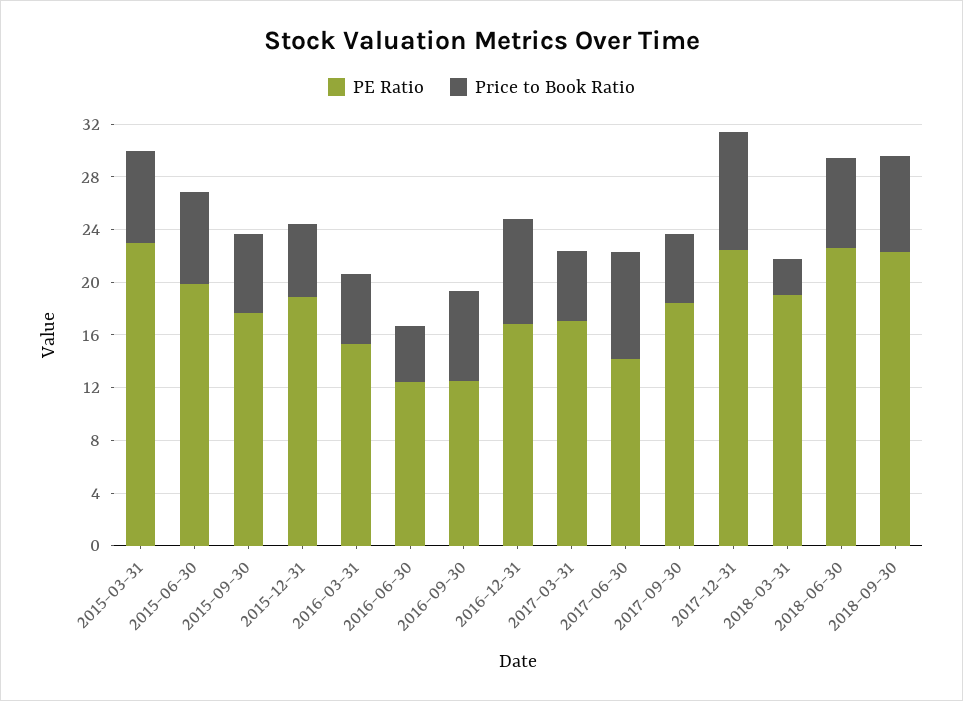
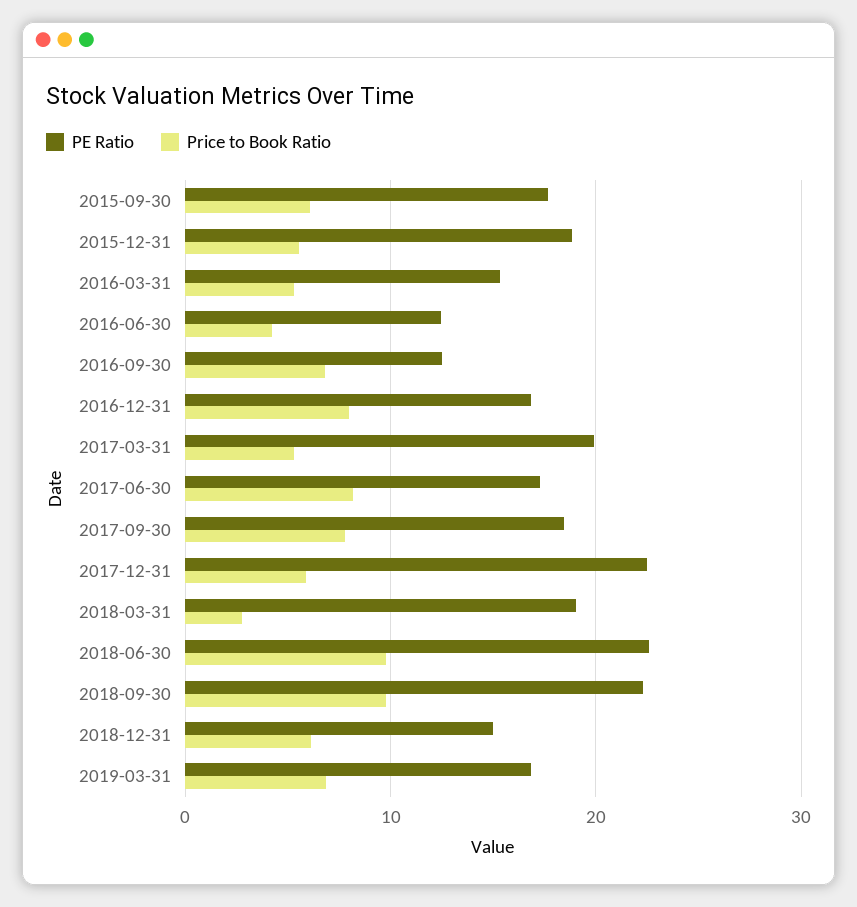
PE Ratio, 2015-03-31: 23 -> none
Price to Book Ratio, 2015-03-31: 7 -> none
PE Ratio, 2015-06-30: 20 -> none
Price to Book Ratio, 2015-06-30: 7 -> none
PE Ratio, 2017-03-31: 17 -> 20
PE Ratio, 2017-06-30: 14 -> 17
Price to Book Ratio, 2017-09-30: 5 -> 8
Price to Book Ratio, 2017-12-31: 9 -> 6
Price to Book Ratio, 2018-06-30: 7 -> 10
Price to Book Ratio, 2018-09-30: 7 -> 10
PE Ratio, 2018-12-31: none -> 15
Price to Book Ratio, 2018-12-31: none -> 6
PE Ratio, 2019-03-31: none -> 17
Price to Book Ratio, 2019-03-31: none -> 7

